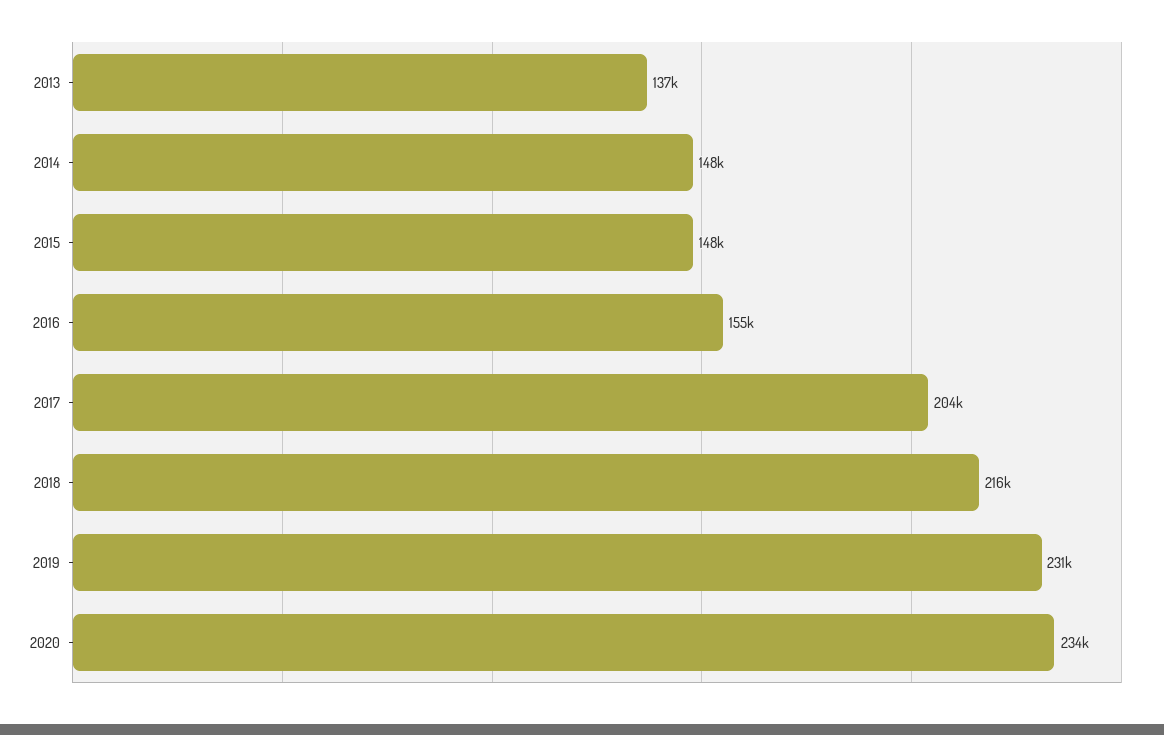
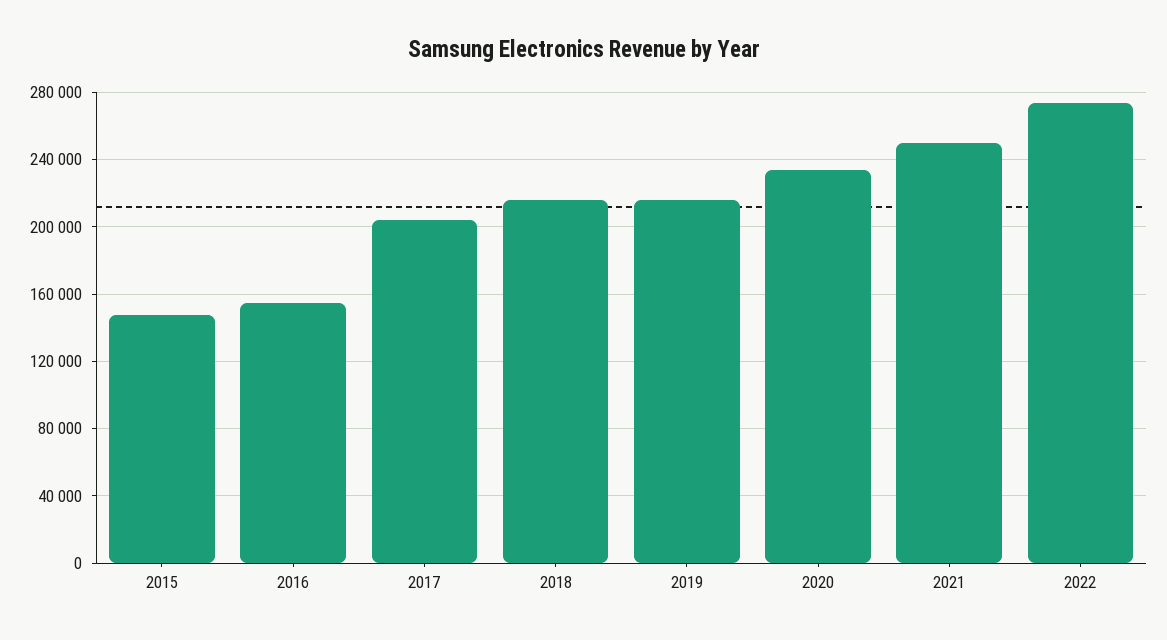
2013: 137000 -> none
2014: 148000 -> none
2019: 231000 -> 215000
2021: none -> 250000
2022: none -> 275000

